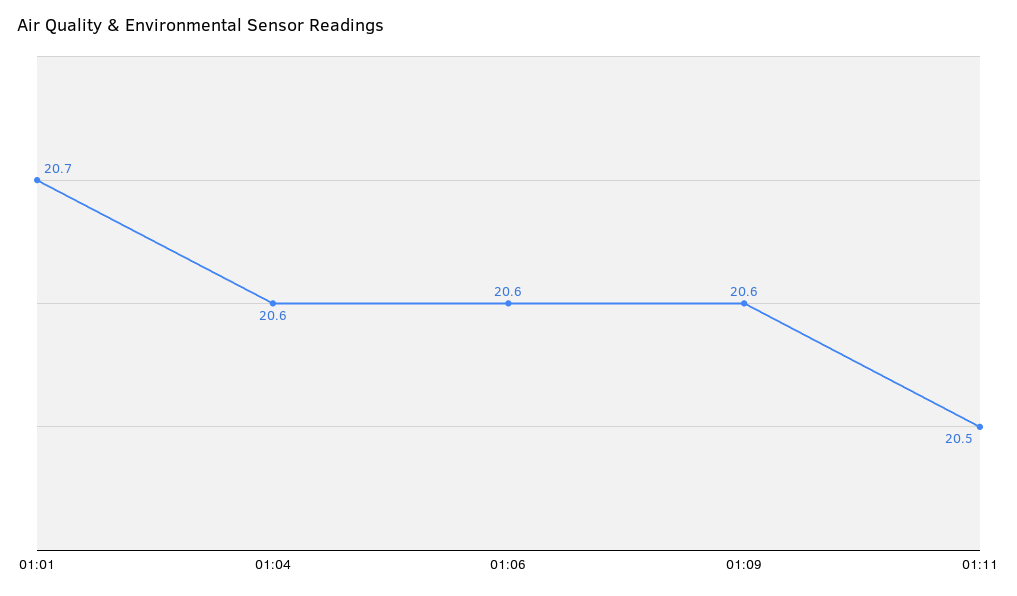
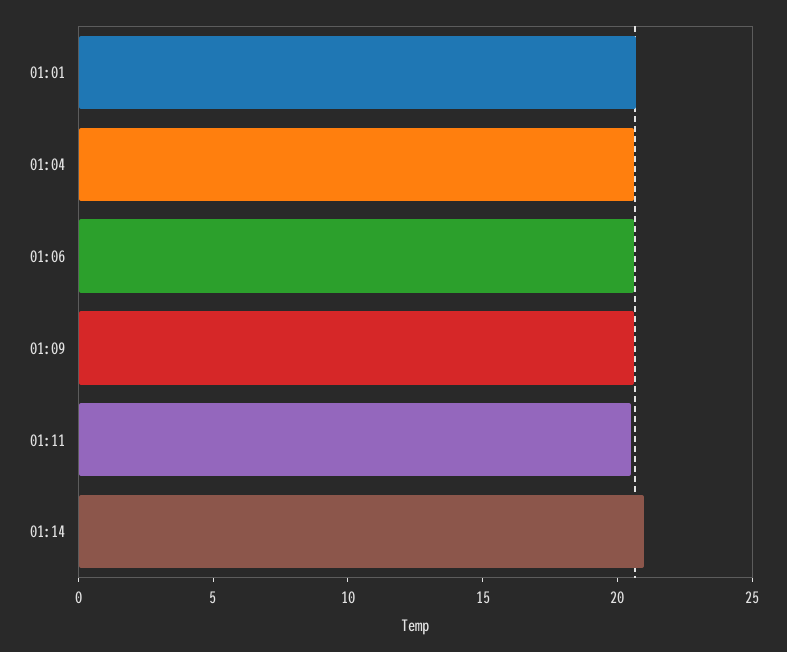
01:14: none -> 21

